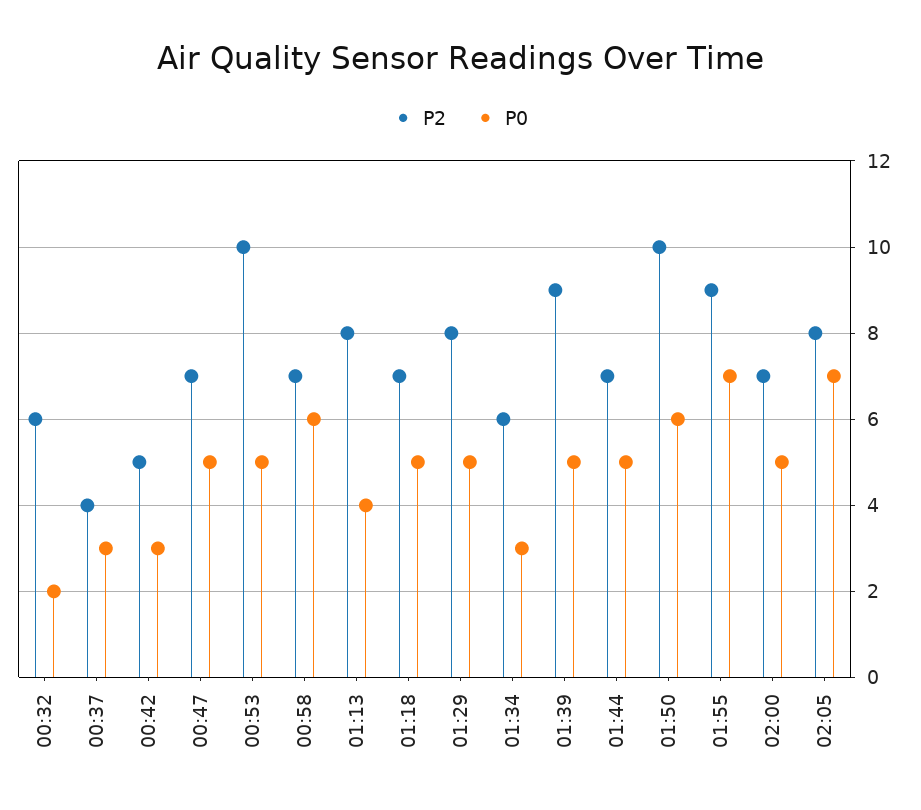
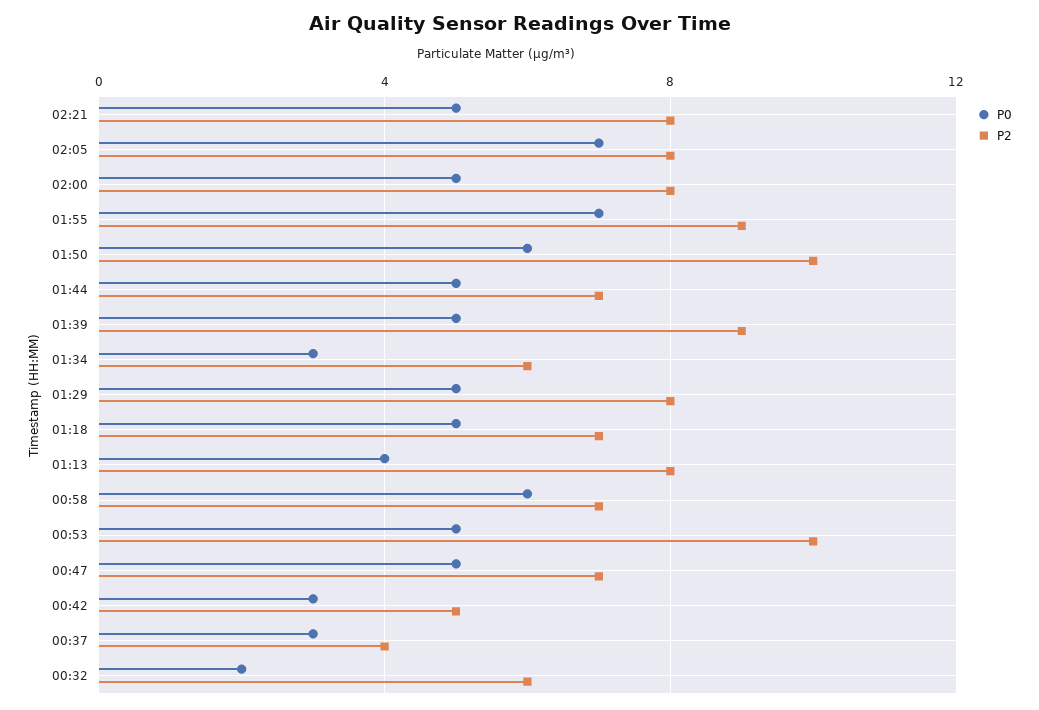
P2, 02:00: 7 -> 8
P0, 02:21: none -> 5
P2, 02:21: none -> 8

